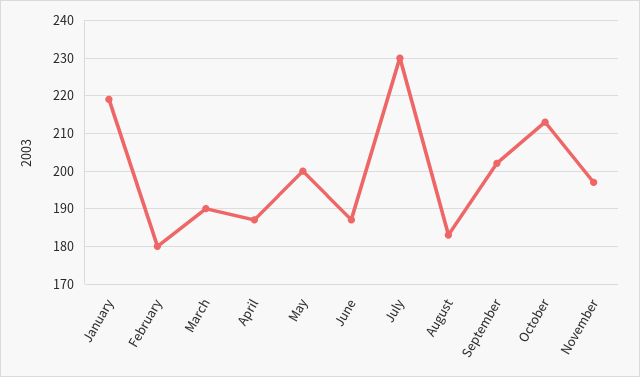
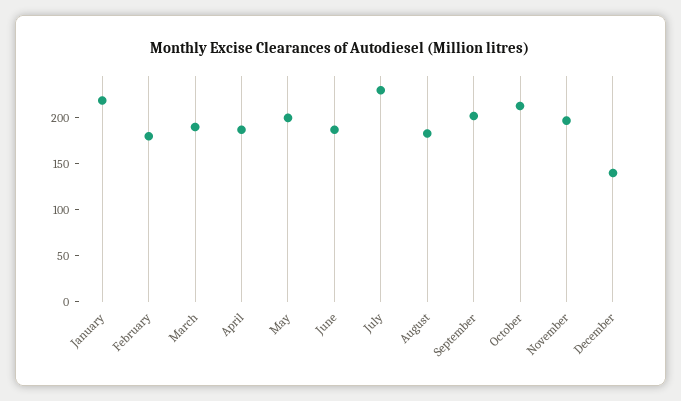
December: none -> 140

